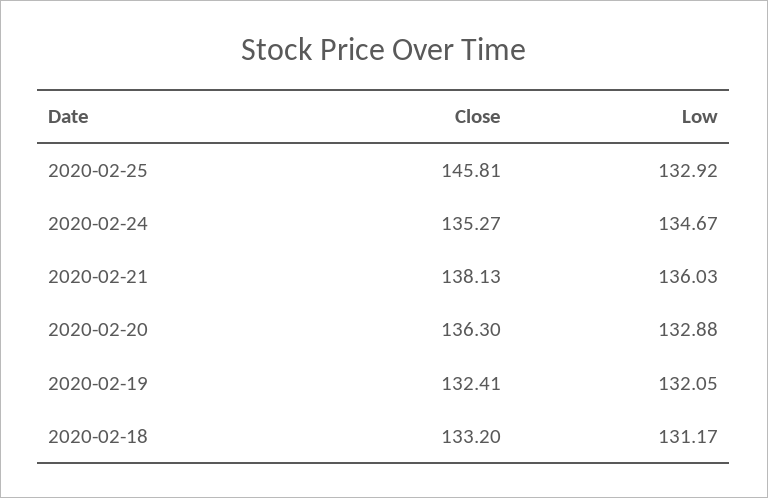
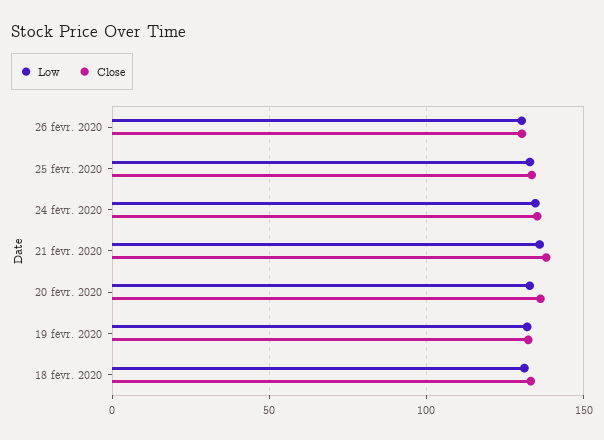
Close, 2020-02-25: 145.81 -> 135
Low, 26 févr. 2020: none -> 130
Close, 26 févr. 2020: none -> 130

